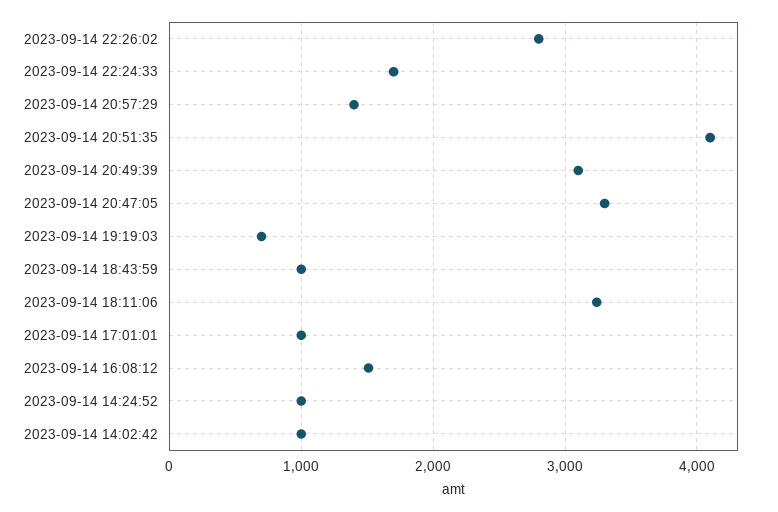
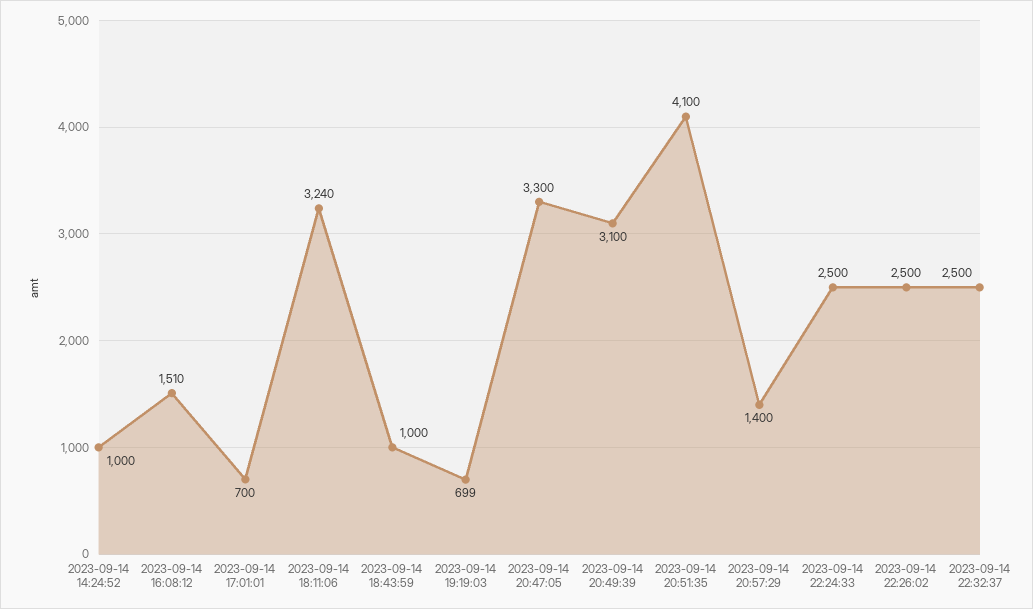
2023-09-14 22:26:02: 2800 -> 2500
2023-09-14 22:24:33: 1700 -> 2500
2023-09-14 17:01:01: 1000 -> 700
2023-09-14 14:02:42: 1000 -> none
2023-09-14 22:32:37: none -> 2500

